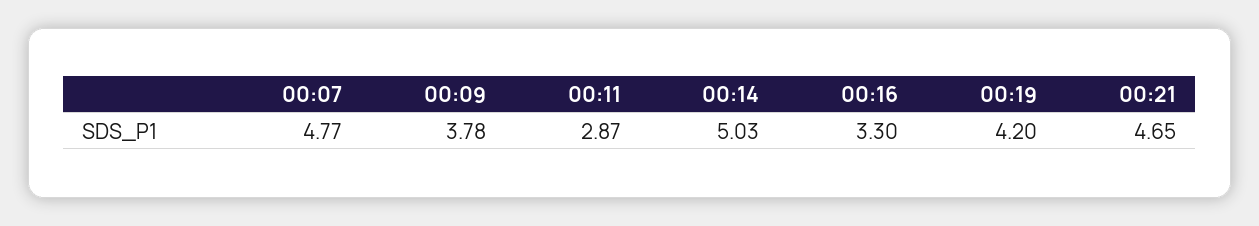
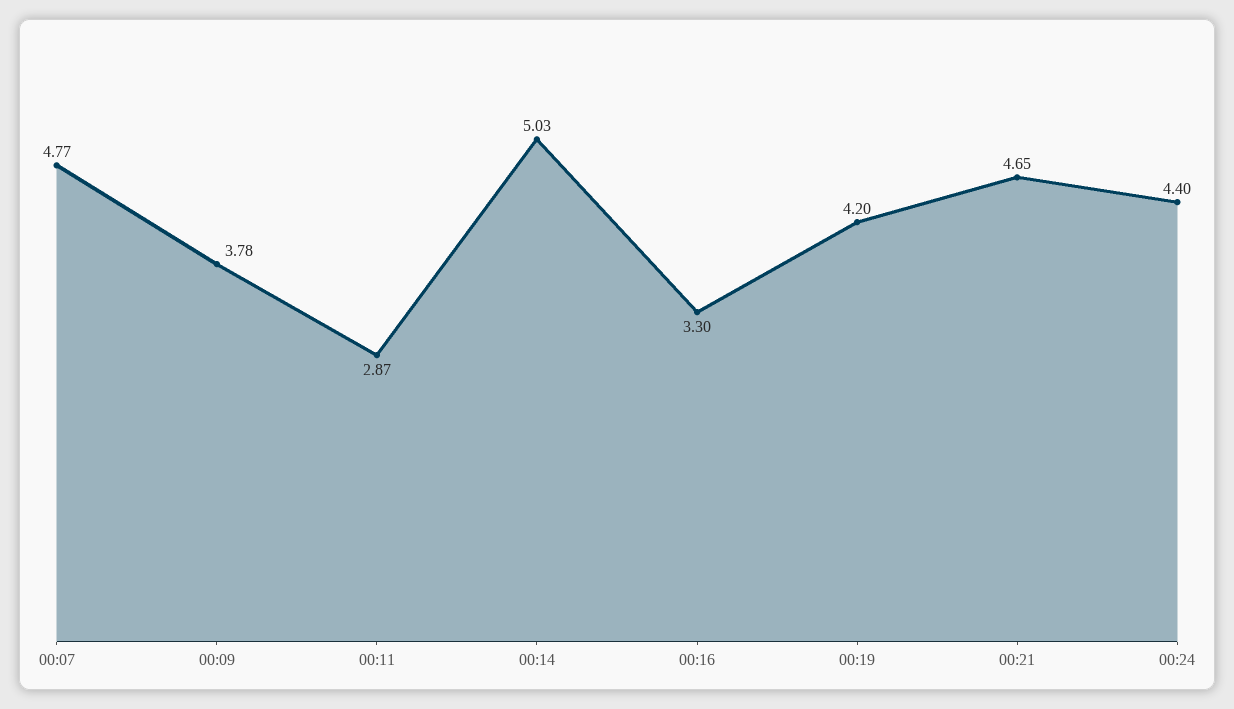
00:24: none -> 4.4

